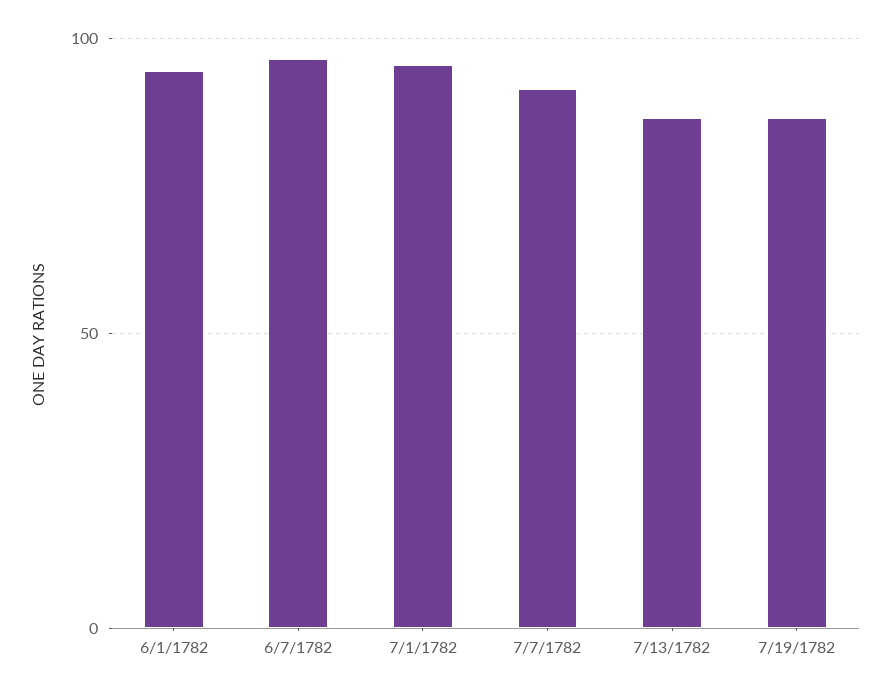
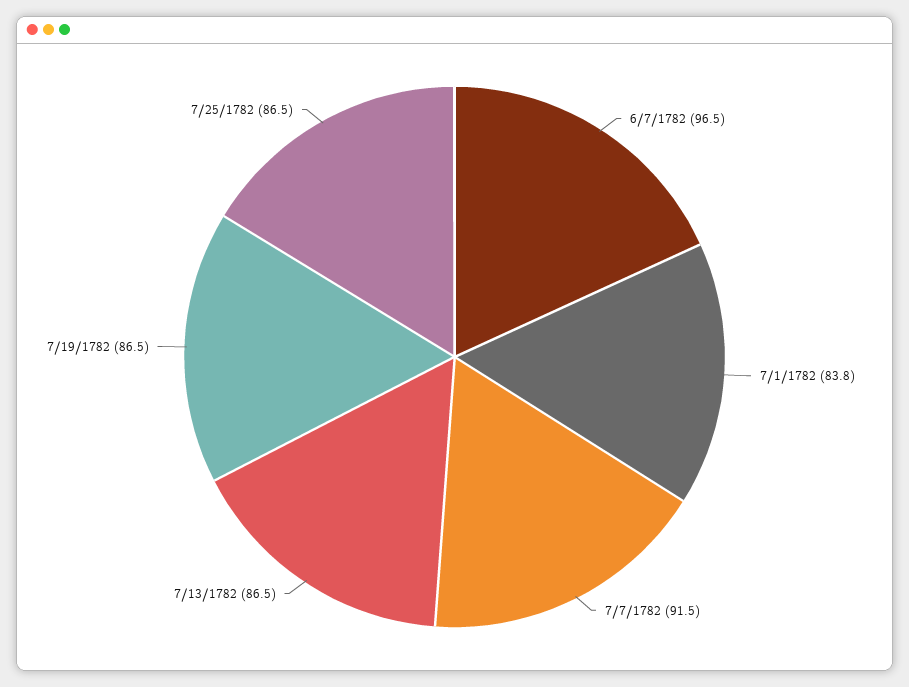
6/1/1782: 95 -> none
7/1/1782: 95 -> 83.8
7/25/1782: none -> 86.5

